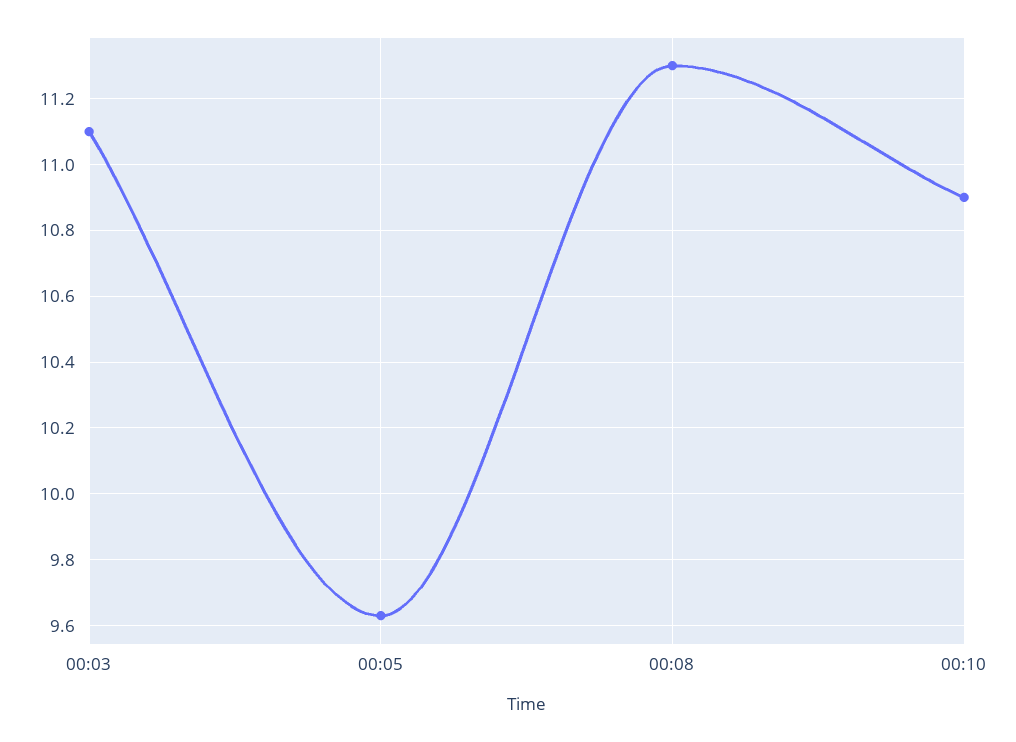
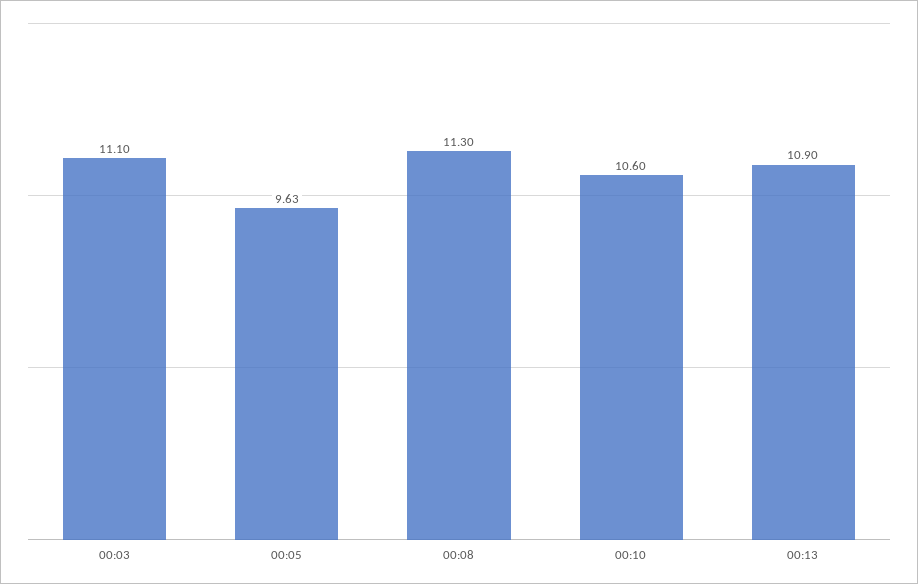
00:10: 10.9 -> 10.6
00:13: none -> 10.9

